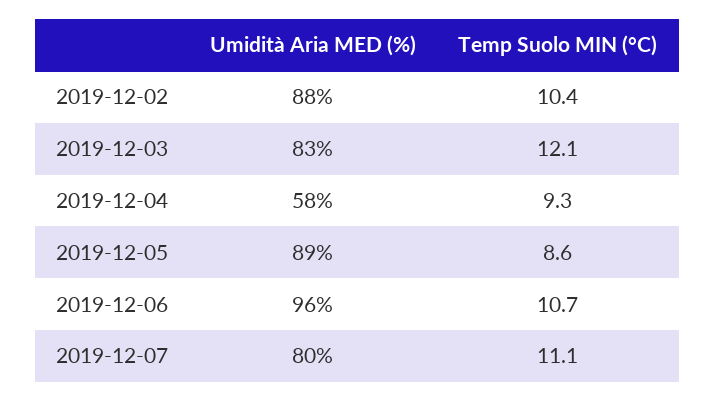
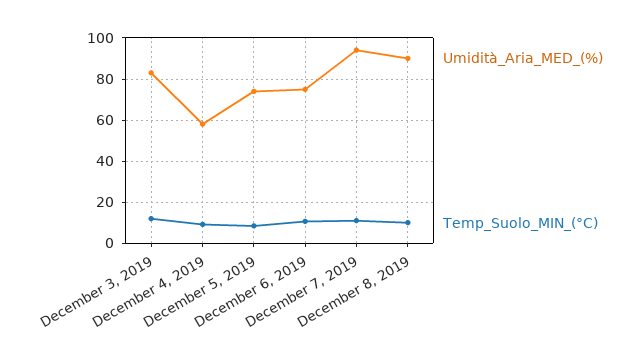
Umidità Aria MED (%), 2019-12-02: 88 -> none
Temp Suolo MIN (°C), 2019-12-02: 10.4 -> none
Umidità Aria MED (%), 2019-12-05: 89 -> 75
Umidità Aria MED (%), 2019-12-06: 96 -> 75
Umidità Aria MED (%), 2019-12-07: 80 -> 95
Umidità Aria MED (%), December 8, 2019: none -> 90
Temp Suolo MIN (°C), December 8, 2019: none -> 10

